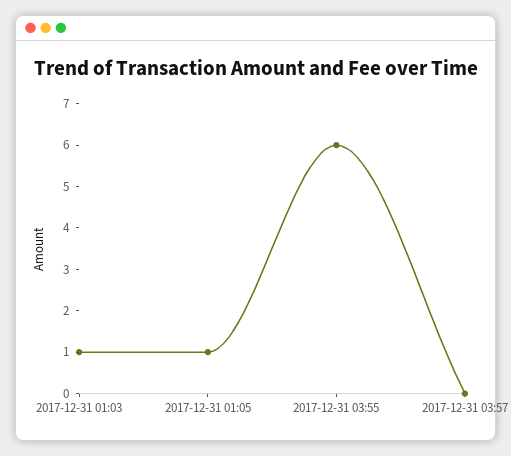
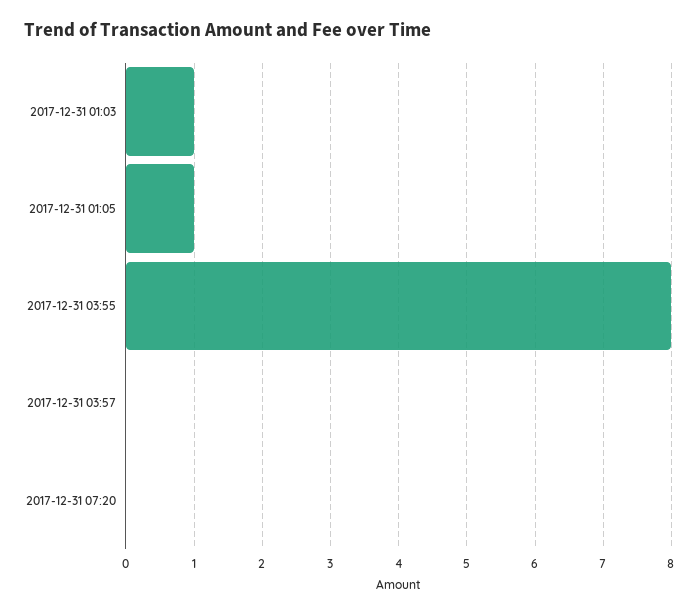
2017-12-31 03:55: 6 -> 8
2017-12-31 07:20: none -> 0

